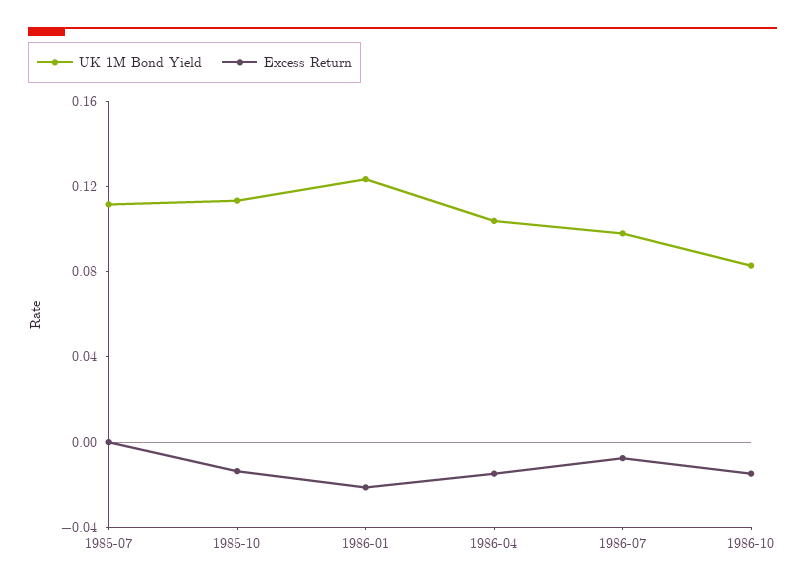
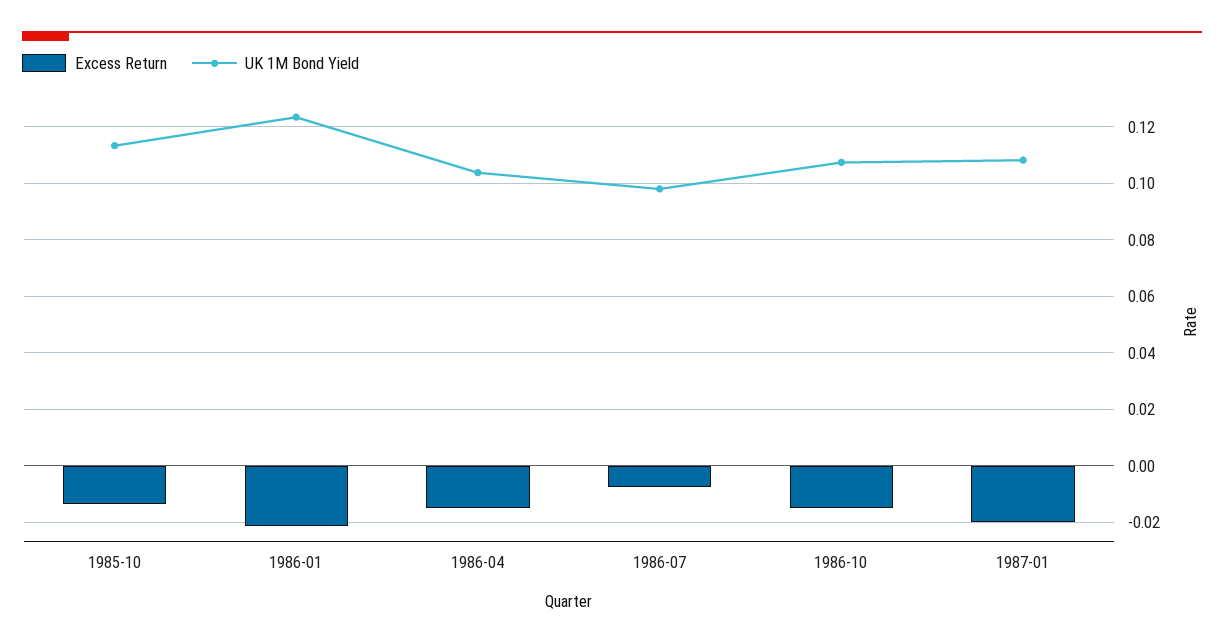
UK 1M Bond Yield, 1985-07: 0.11 -> none
Excess Return, 1985-07: 0 -> none
UK 1M Bond Yield, 1986-10: 0.08 -> 0.1075
Excess Return, 1987-01: none -> -0.02
UK 1M Bond Yield, 1987-01: none -> 0.1075

